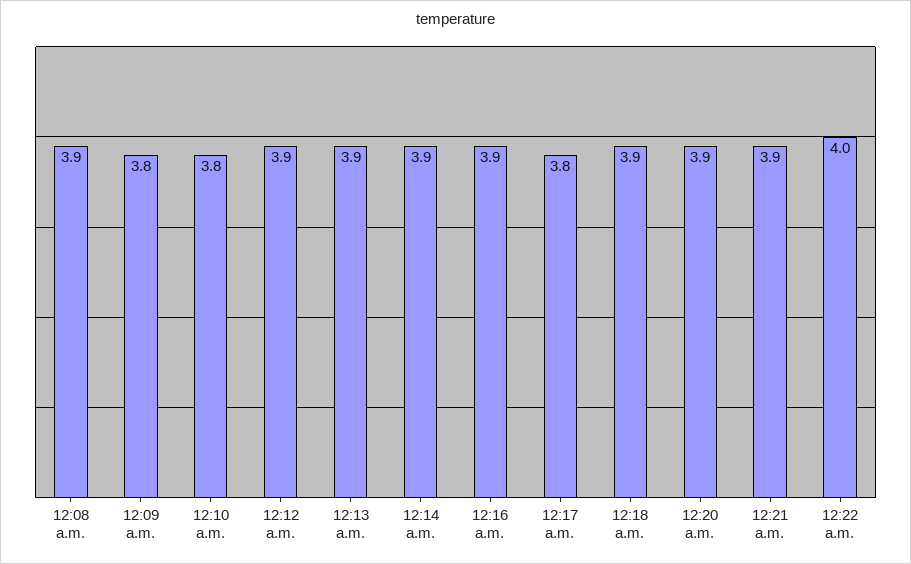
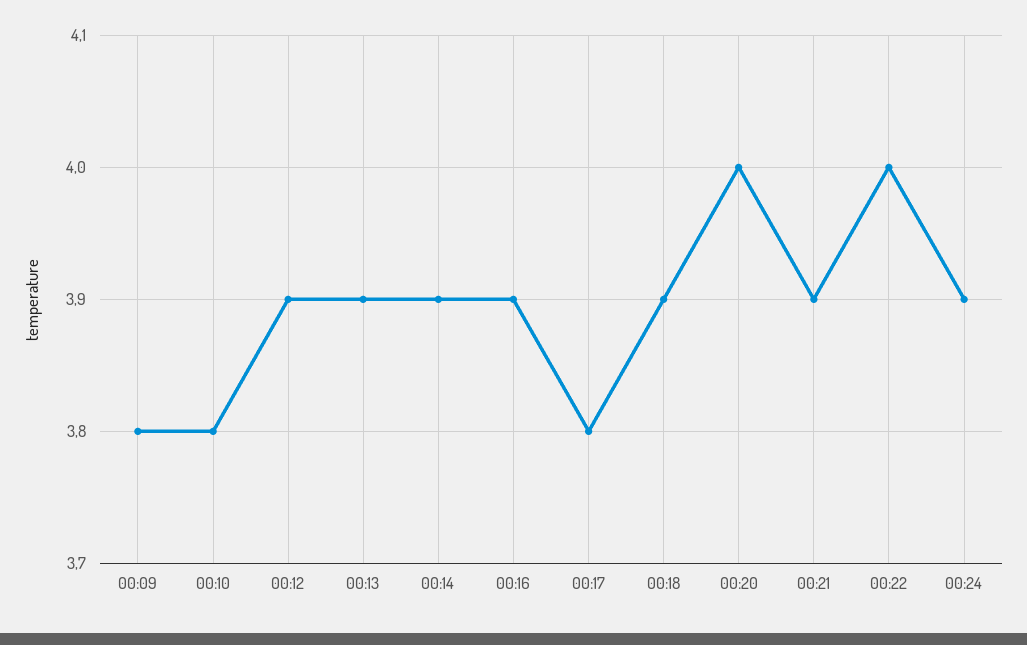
12:08 a.m.: 3.9 -> none
12:20 a.m.: 3.9 -> 4
00:24: none -> 3.9

